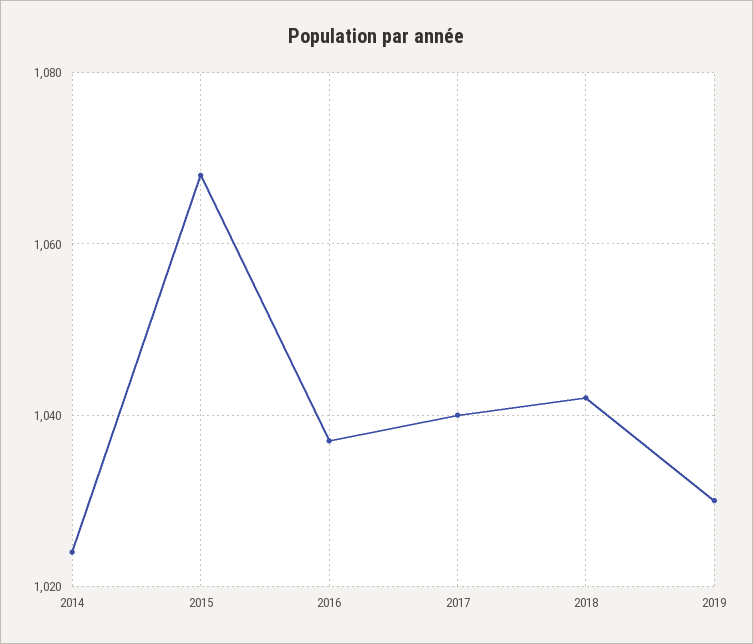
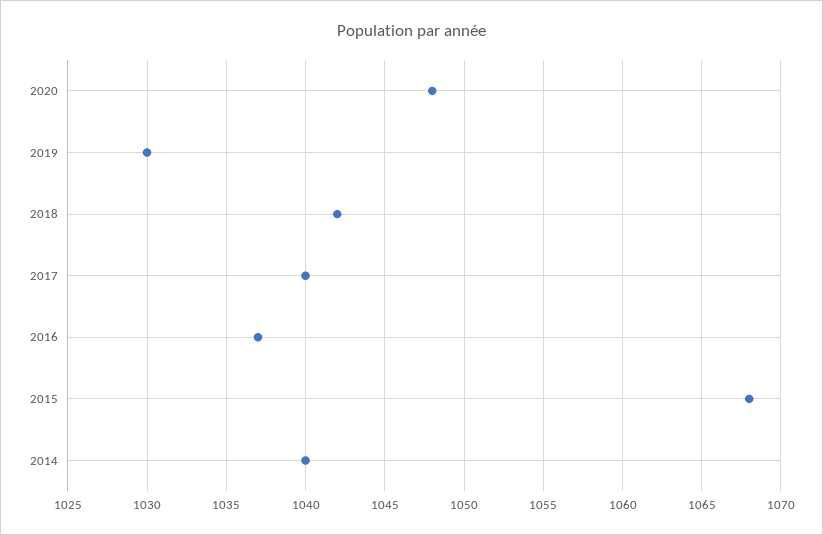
2014: 1025 -> 1040
2020: none -> 1048

